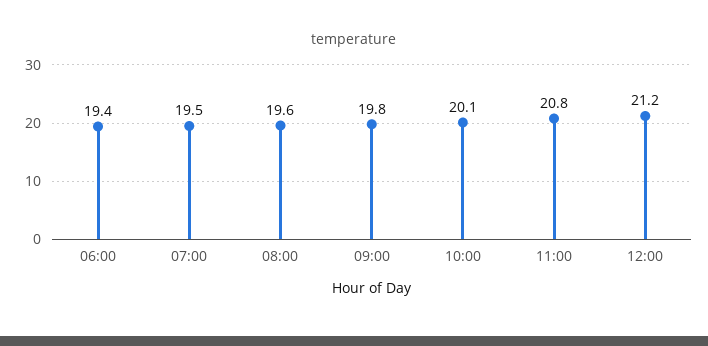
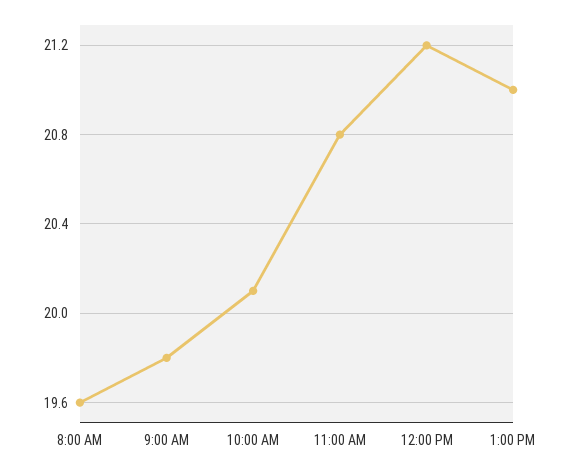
06:00: 19.4 -> none
07:00: 19.5 -> none
1:00 PM: none -> 21

